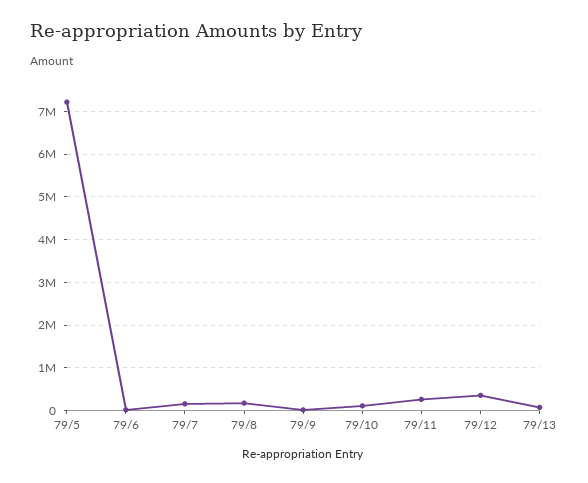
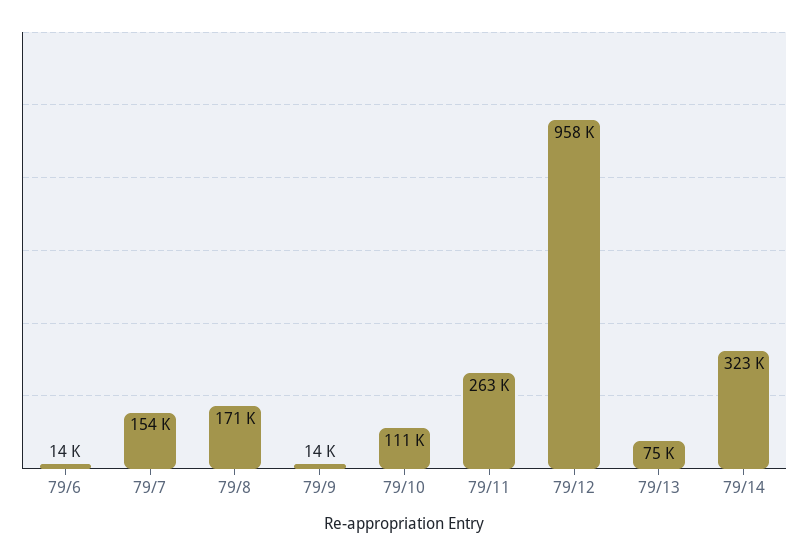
79/5: 7200000 -> none
79/12: 400000 -> 958000
79/14: none -> 323000

